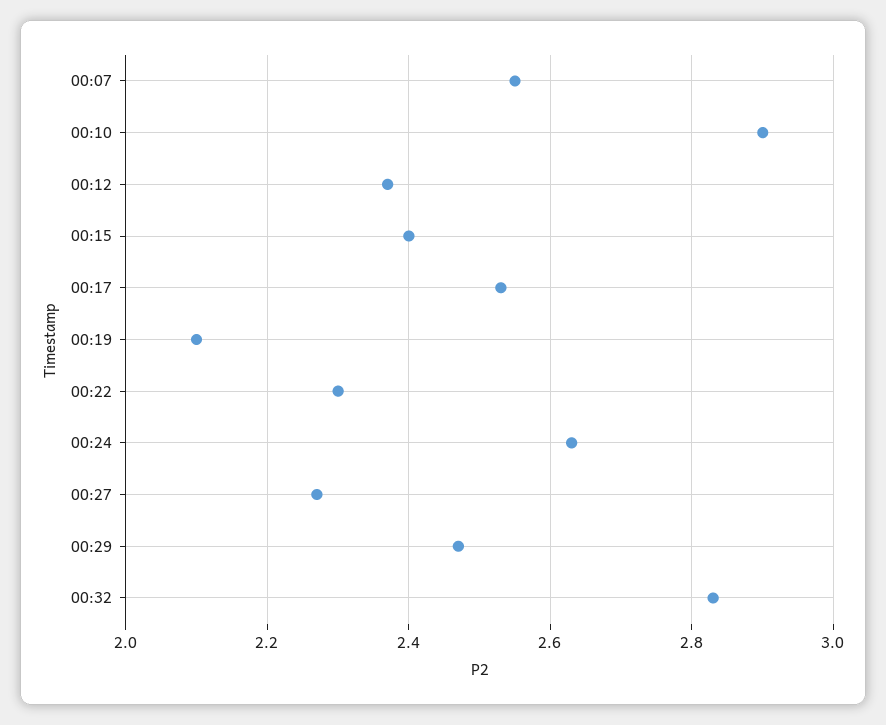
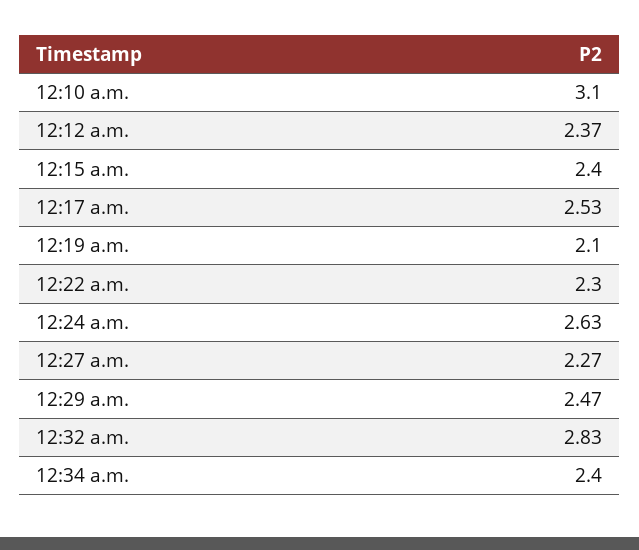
00:07: 2.55 -> none
00:10: 2.9 -> 3.1
12:34 a.m.: none -> 2.4

